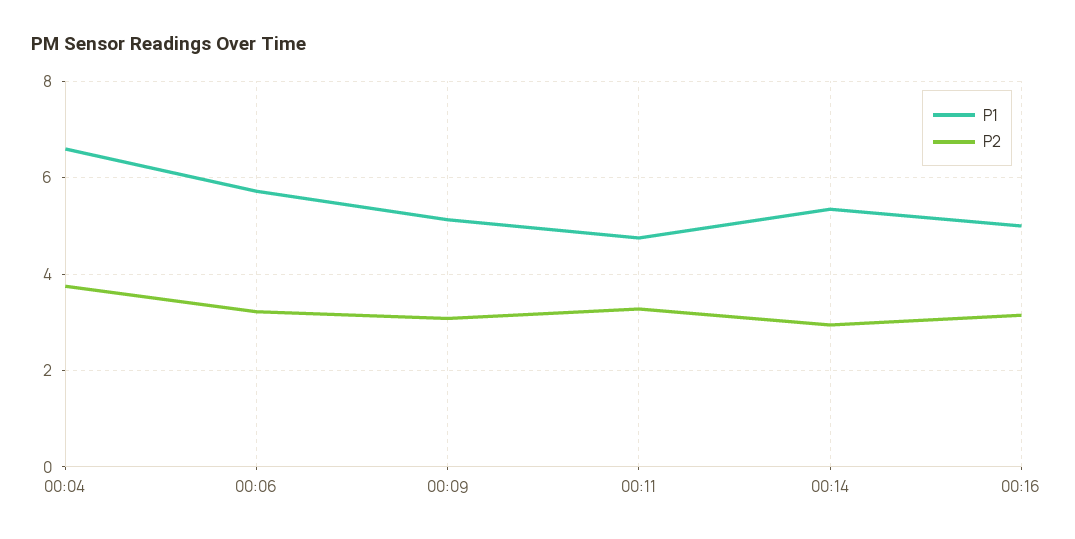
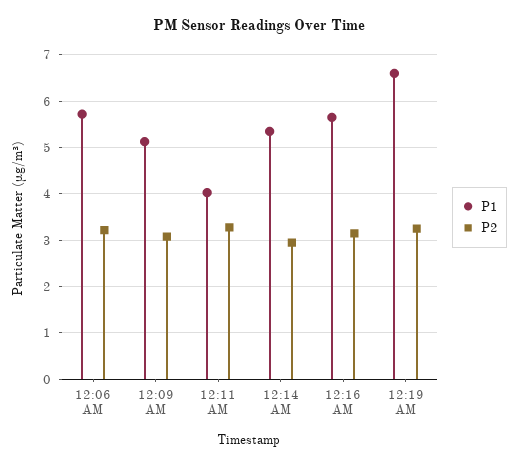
P1, 00:04: 6.6 -> none
P2, 00:04: 3.8 -> none
P1, 00:11: 4.8 -> 4
P1, 00:16: 5 -> 5.6
P1, 12:19 AM: none -> 6.6
P2, 12:19 AM: none -> 3.2

